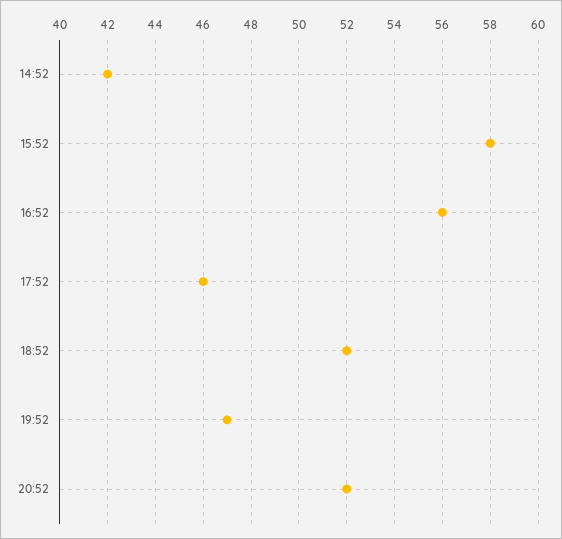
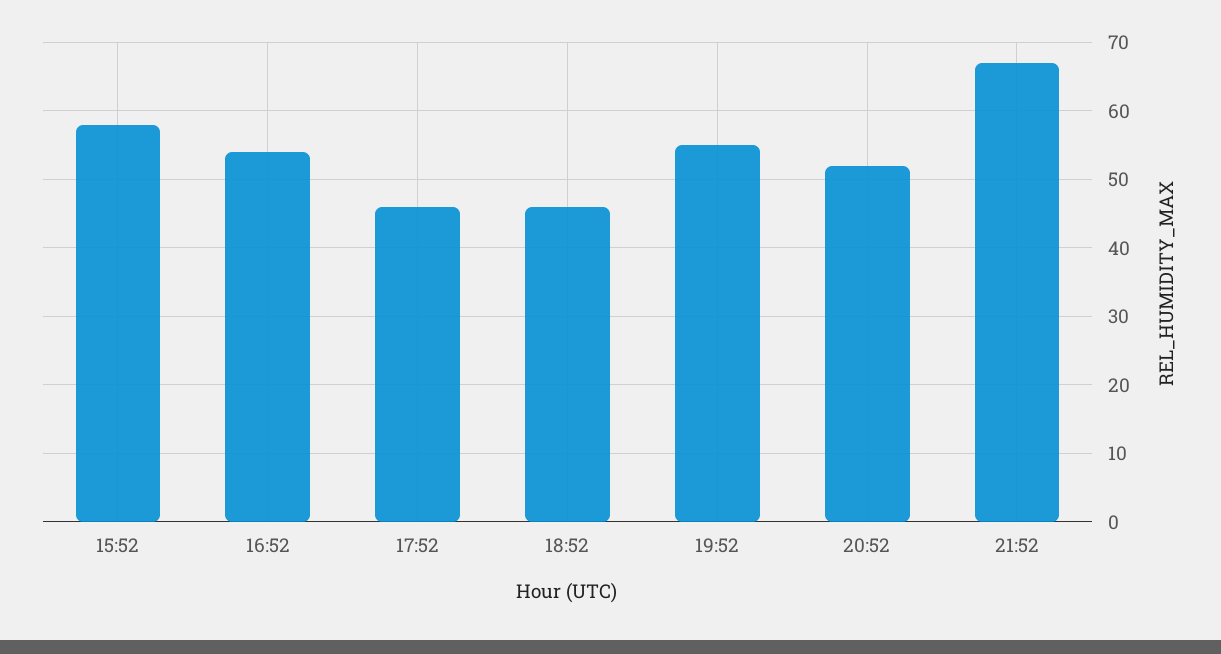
14:52: 42 -> none
16:52: 56 -> 54
18:52: 52 -> 46
19:52: 47 -> 55
21:52: none -> 67

